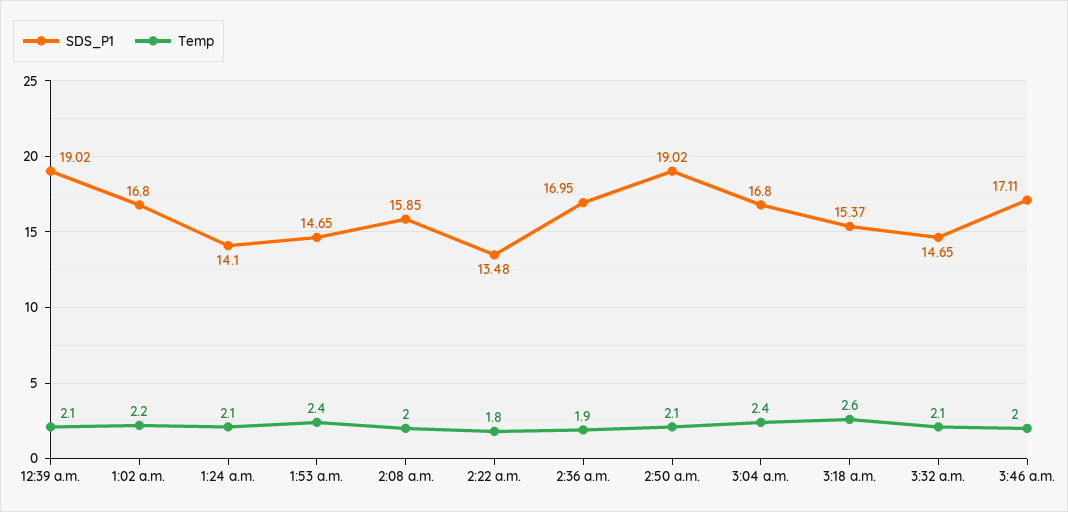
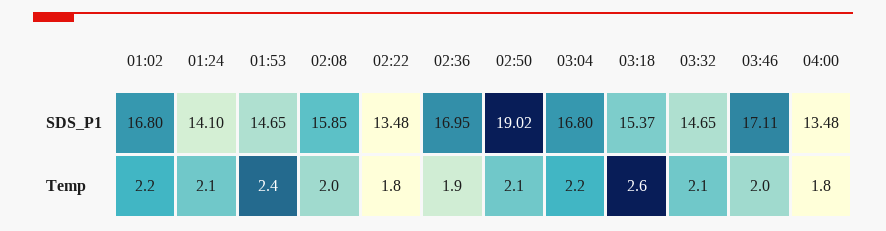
SDS_P1, 12:39 a.m.: 19.02 -> none
Temp, 12:39 a.m.: 2.1 -> none
Temp, 3:04 a.m.: 2.4 -> 2.2
SDS_P1, 04:00: none -> 13.48
Temp, 04:00: none -> 1.8

